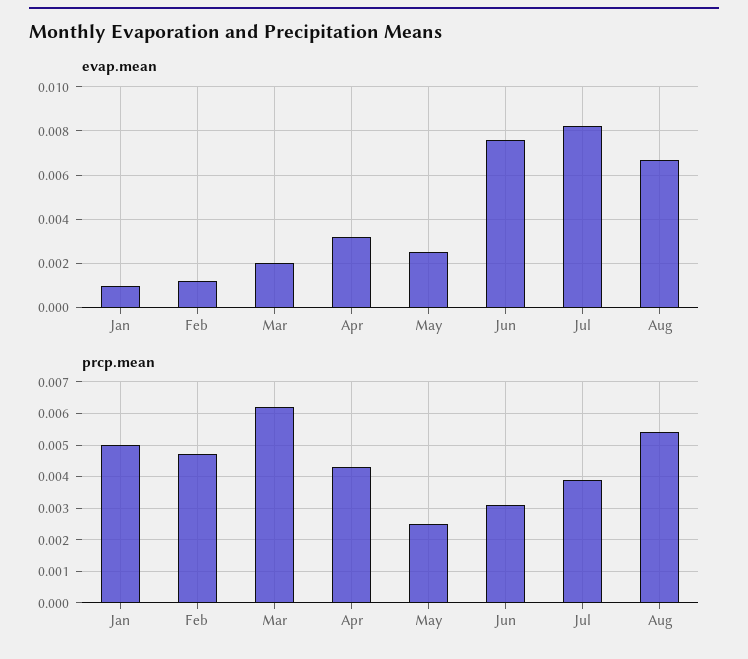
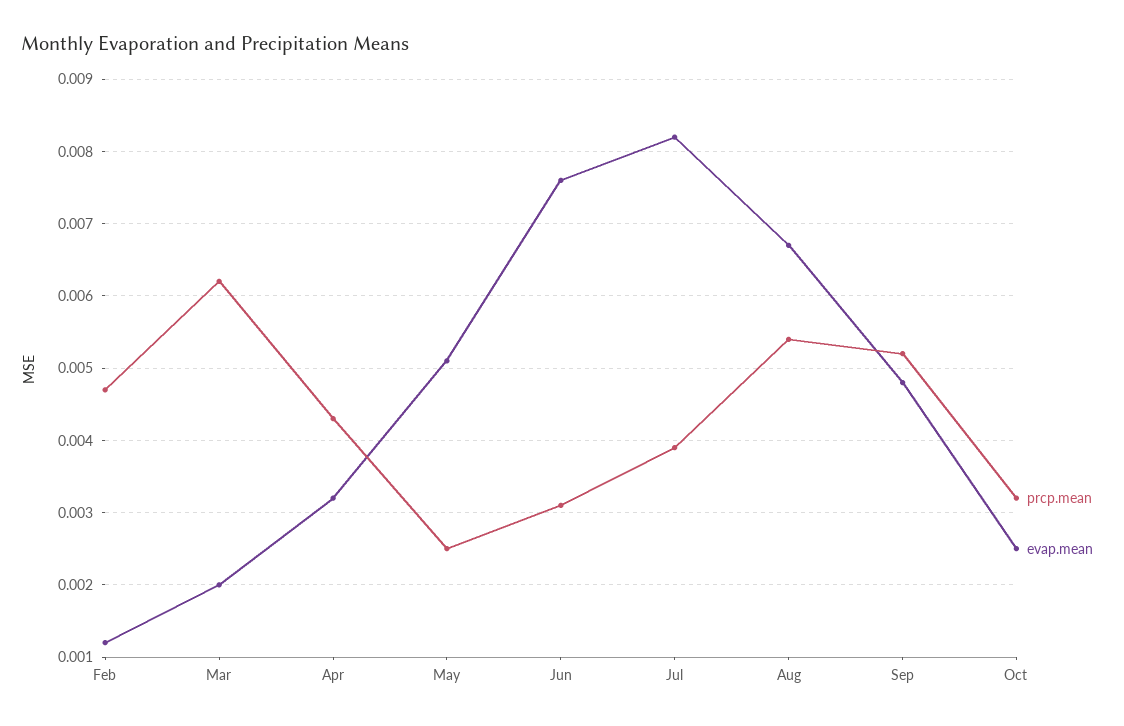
evap.mean, Jan: 0.001 -> none
evap.mean, May: 0.0025 -> 0.0051
prcp.mean, Jan: 0.005 -> none
prcp.mean, Sep: none -> 0.0052
evap.mean, Sep: none -> 0.0048
prcp.mean, Oct: none -> 0.0032
evap.mean, Oct: none -> 0.0025

